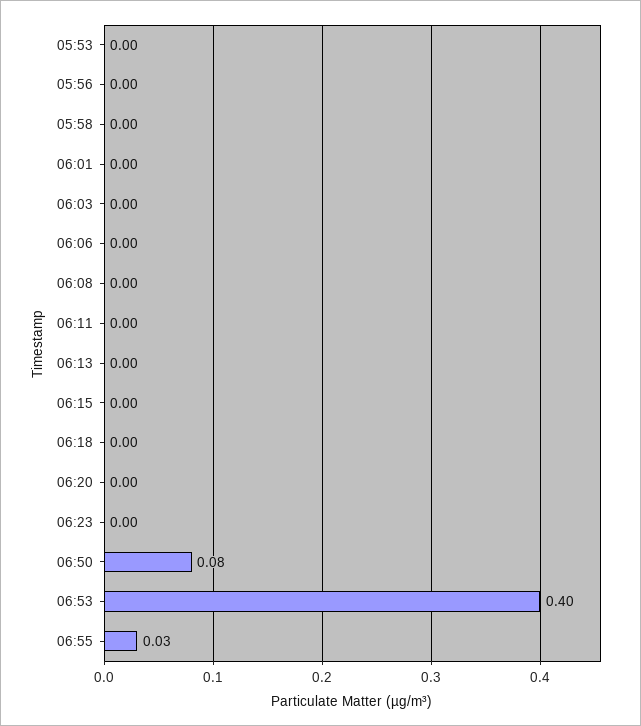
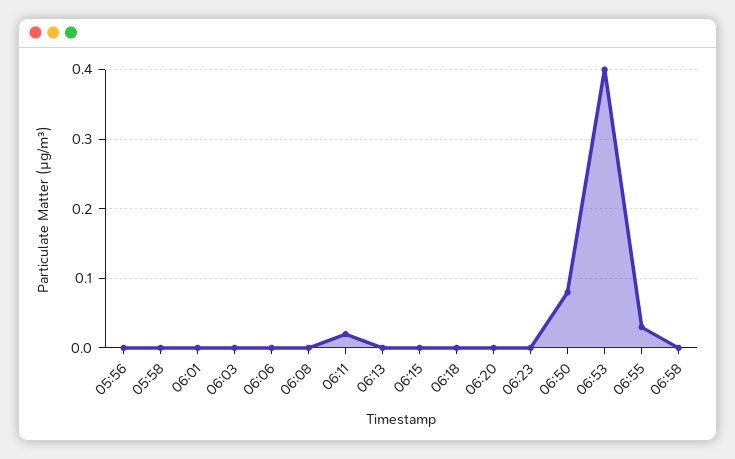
05:53: 0 -> none
06:11: 0 -> 0.02
06:58: none -> 0

